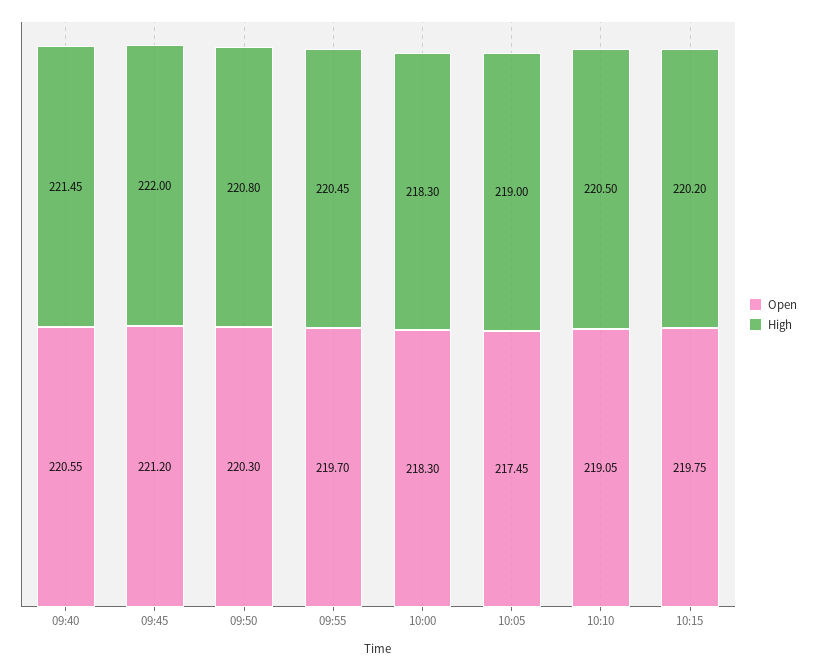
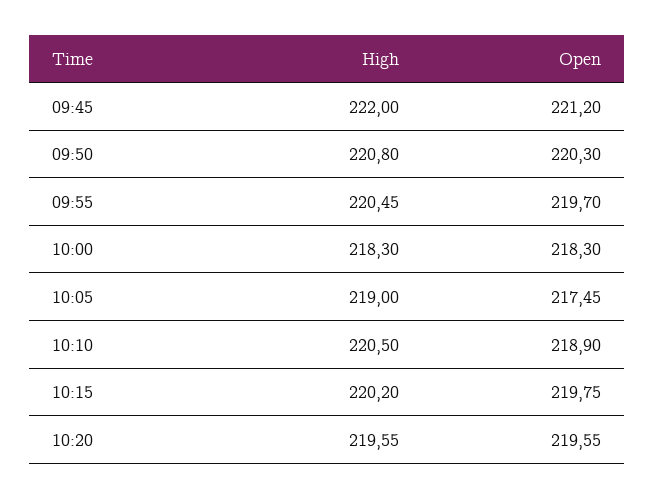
Open, 09:40: 220.55 -> none
High, 09:40: 221.45 -> none
Open, 10:10: 219.05 -> 218.9
High, 10:20: none -> 219.55
Open, 10:20: none -> 219.55

